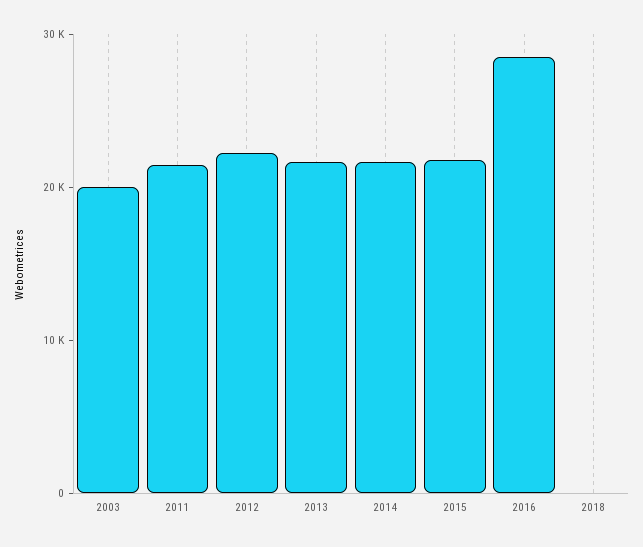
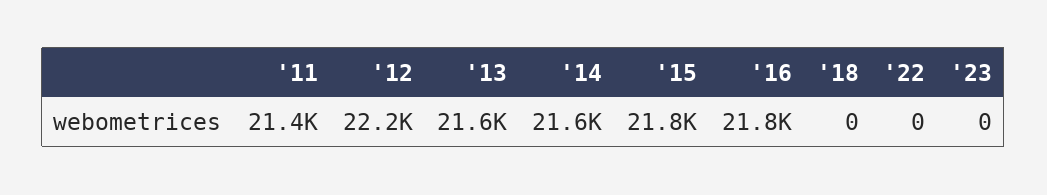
2003: 20000 -> none
2016: 28000 -> 21800
'22: none -> 0
'23: none -> 0

